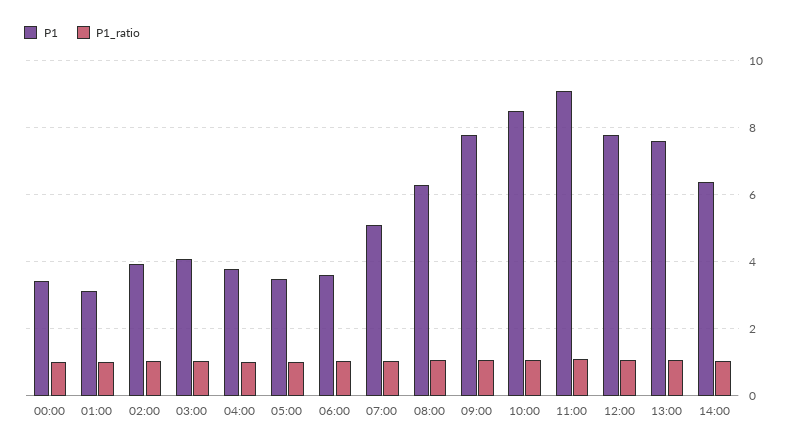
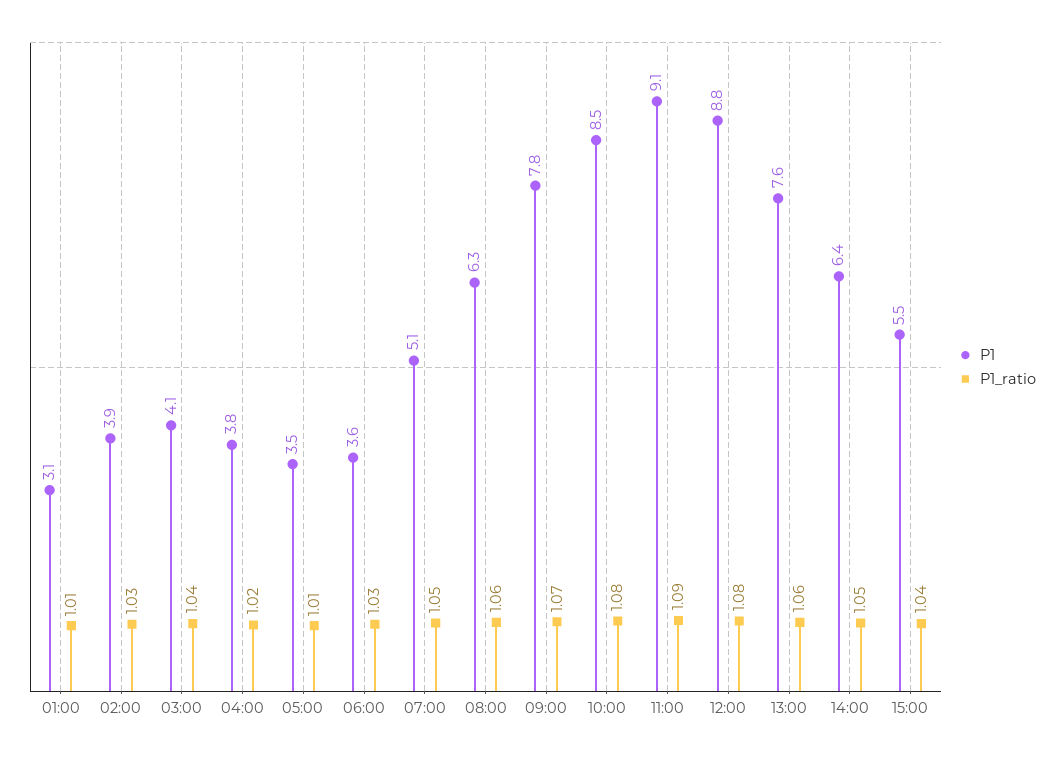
P1, 00:00: 3.4 -> none
P1_ratio, 00:00: 1 -> none
P1, 12:00: 7.8 -> 8.8
P1, 15:00: none -> 5.5
P1_ratio, 15:00: none -> 1.04

